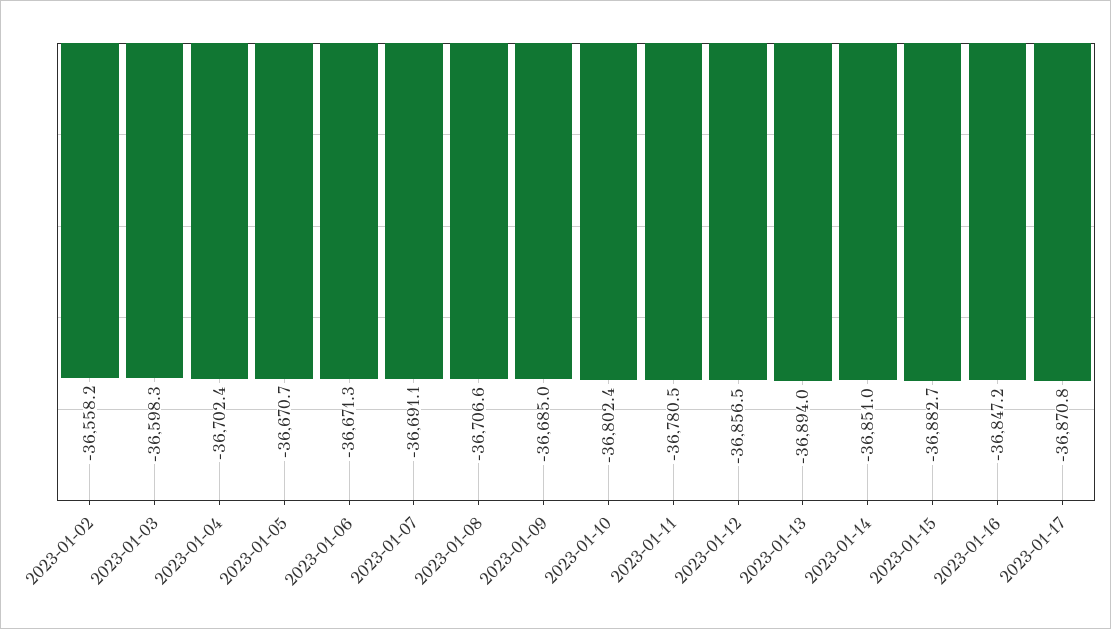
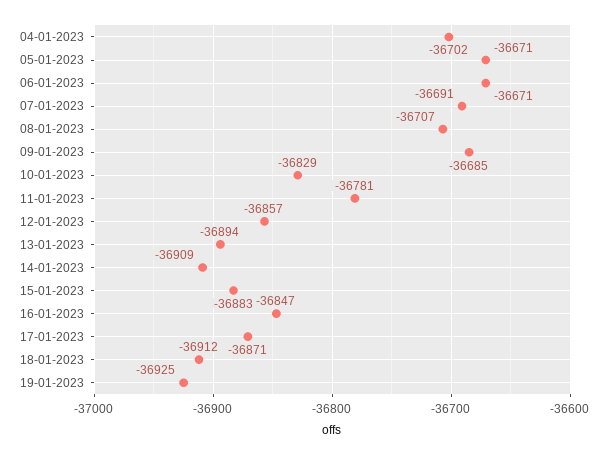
2023-01-02: -36558.2 -> none
2023-01-03: -36598.3 -> none
2023-01-10: -36802.4 -> -36829
2023-01-14: -36851 -> -36909
18-01-2023: none -> -36912
19-01-2023: none -> -36925

